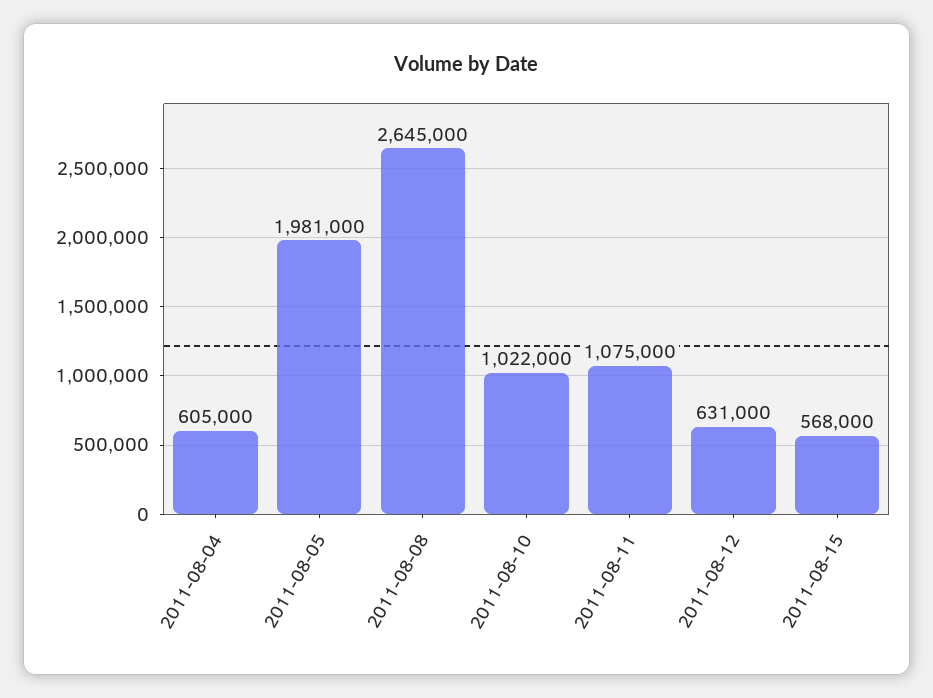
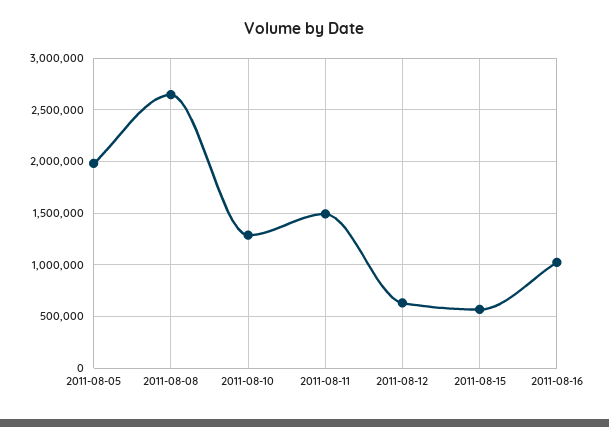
2011-08-04: 605000 -> none
2011-08-10: 1022000 -> 1300000
2011-08-11: 1075000 -> 1500000
2011-08-16: none -> 1000000

